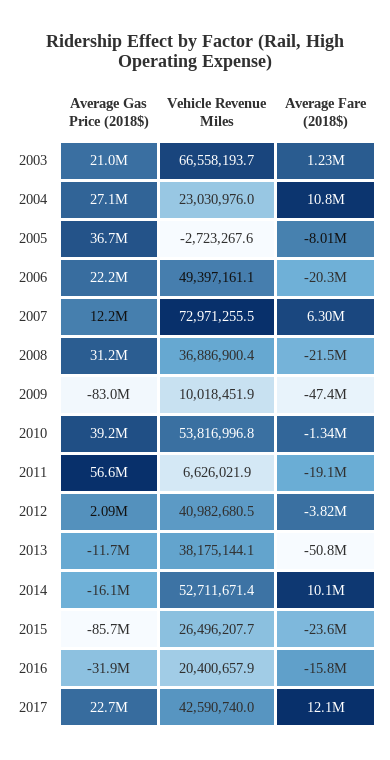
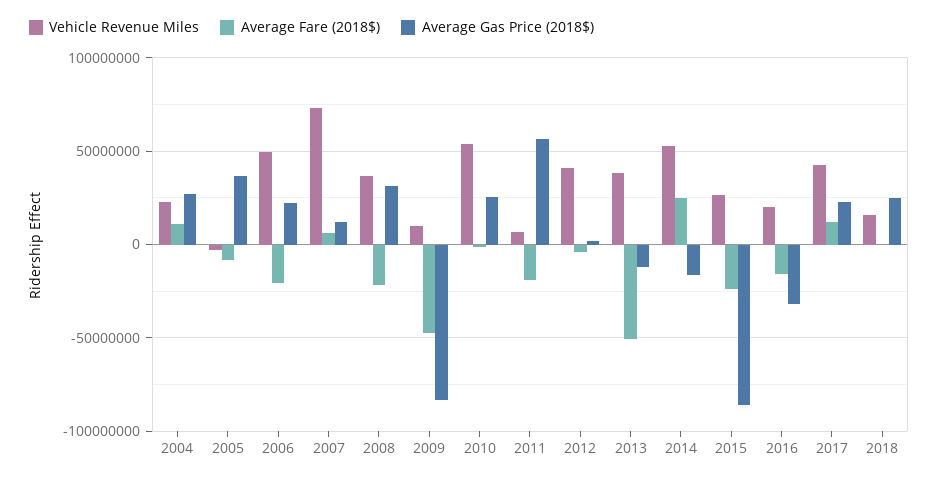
Average Gas Price (2018$), 2003: 21000000 -> none
Vehicle Revenue Miles, 2003: 66558193.7 -> none
Average Fare (2018$), 2003: 1230000 -> none
Average Gas Price (2018$), 2010: 39200000 -> 25000000
Average Fare (2018$), 2014: 10100000 -> 25000000
Vehicle Revenue Miles, 2018: none -> 15000000
Average Fare (2018$), 2018: none -> 0
Average Gas Price (2018$), 2018: none -> 25000000

